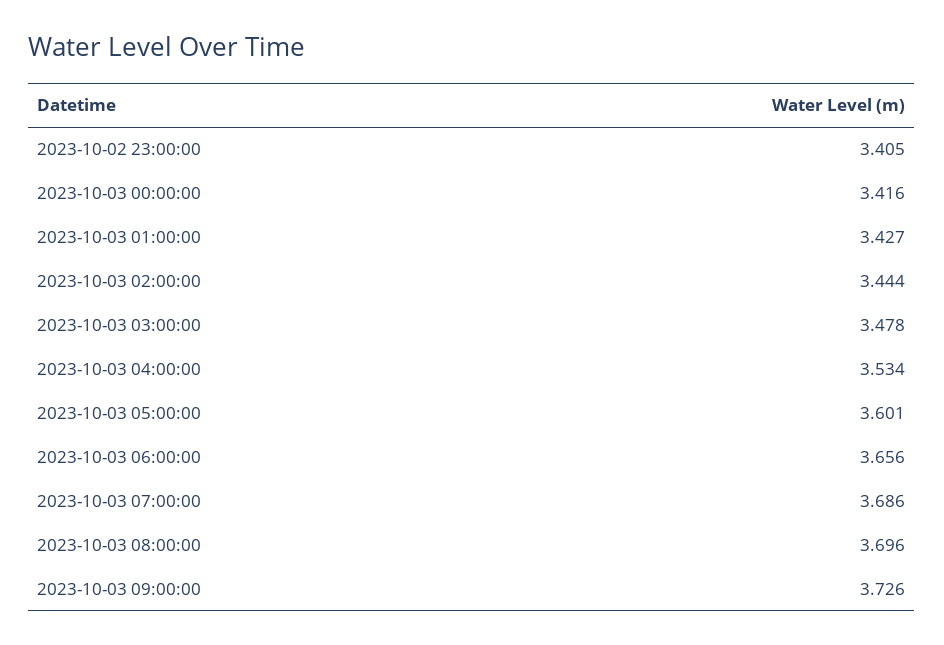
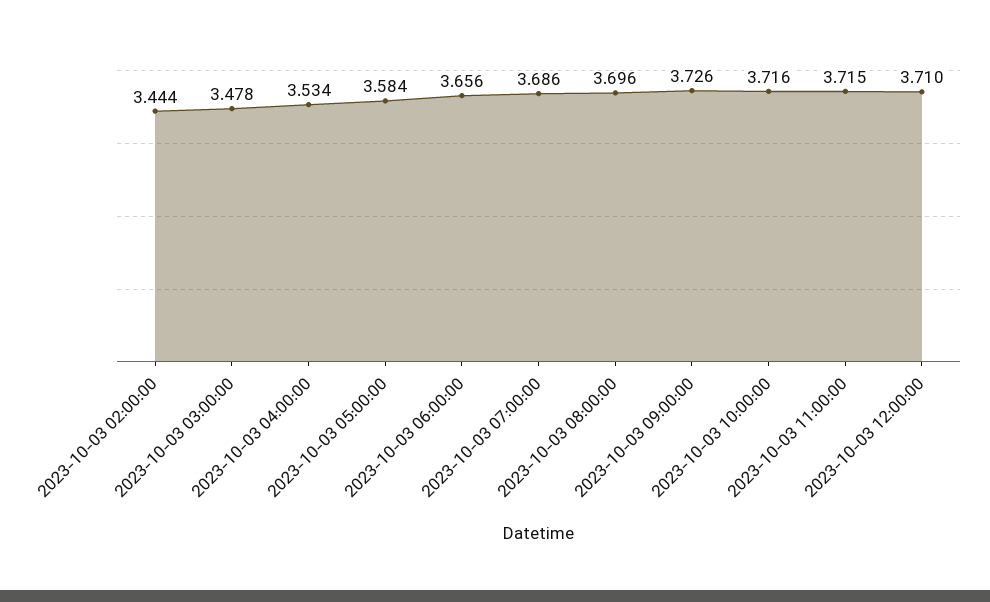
2023-10-02 23:00:00: 3.405 -> none
2023-10-03 00:00:00: 3.416 -> none
2023-10-03 01:00:00: 3.427 -> none
2023-10-03 05:00:00: 3.601 -> 3.584
2023-10-03 10:00:00: none -> 3.716
2023-10-03 11:00:00: none -> 3.715
2023-10-03 12:00:00: none -> 3.71

